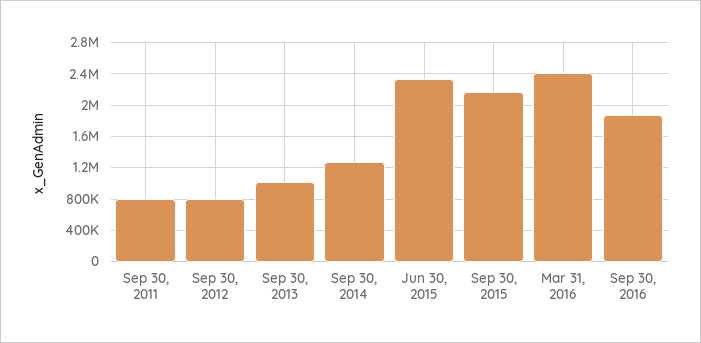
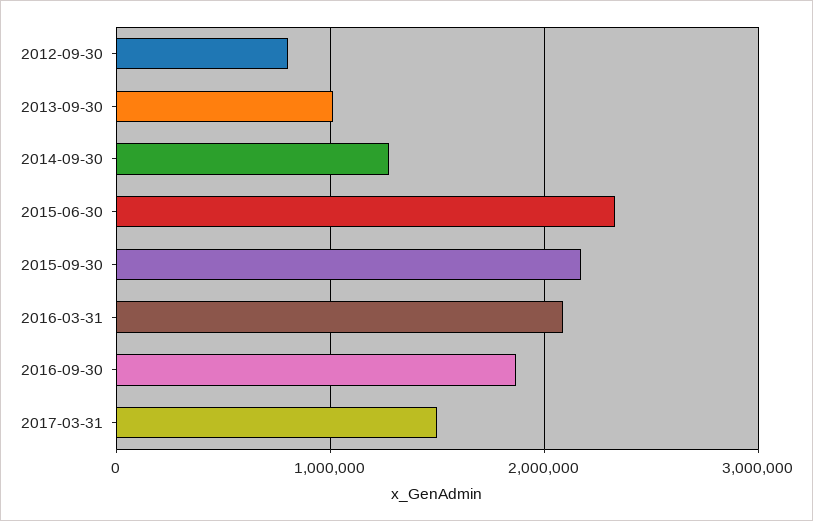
Sep 30, 2011: 800000 -> none
Mar 31, 2016: 2400000 -> 2100000
2017-03-31: none -> 1500000

